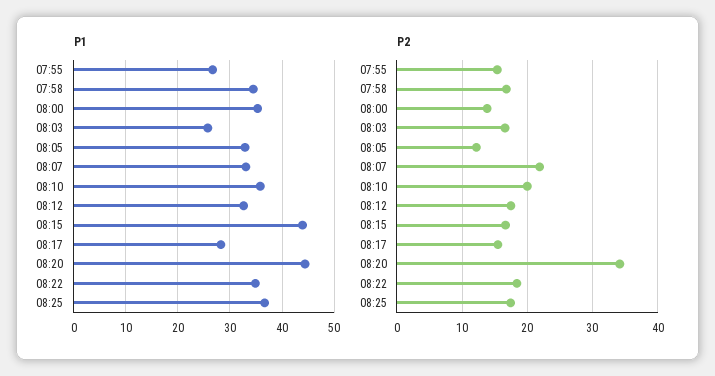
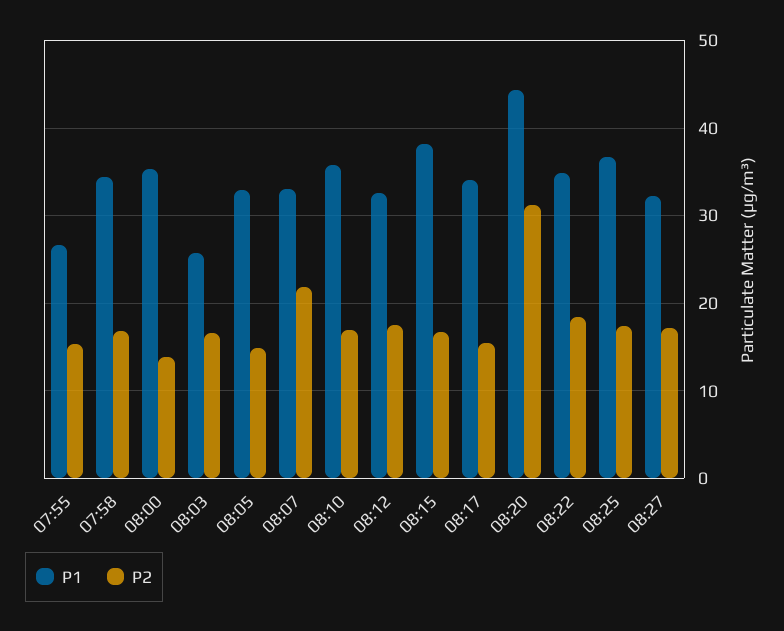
P1, 08:15: 44 -> 38
P1, 08:17: 28 -> 34
P2, 08:05: 12 -> 15
P2, 08:10: 20 -> 17
P2, 08:20: 34 -> 31
P1, 08:27: none -> 32
P2, 08:27: none -> 17

